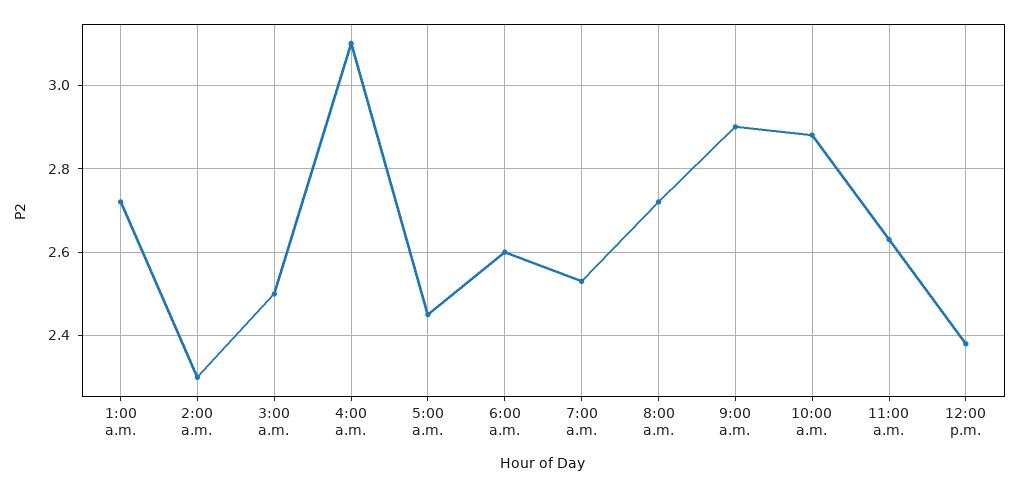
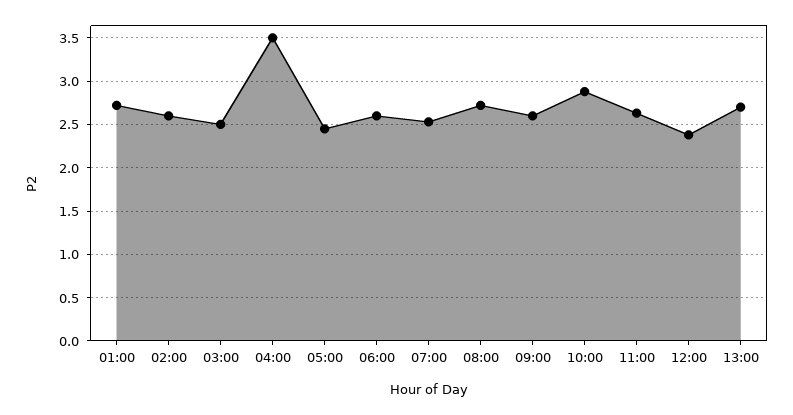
2:00 a.m.: 2.3 -> 2.6
4:00 a.m.: 3.1 -> 3.5
9:00 a.m.: 2.9 -> 2.6
13:00: none -> 2.7

